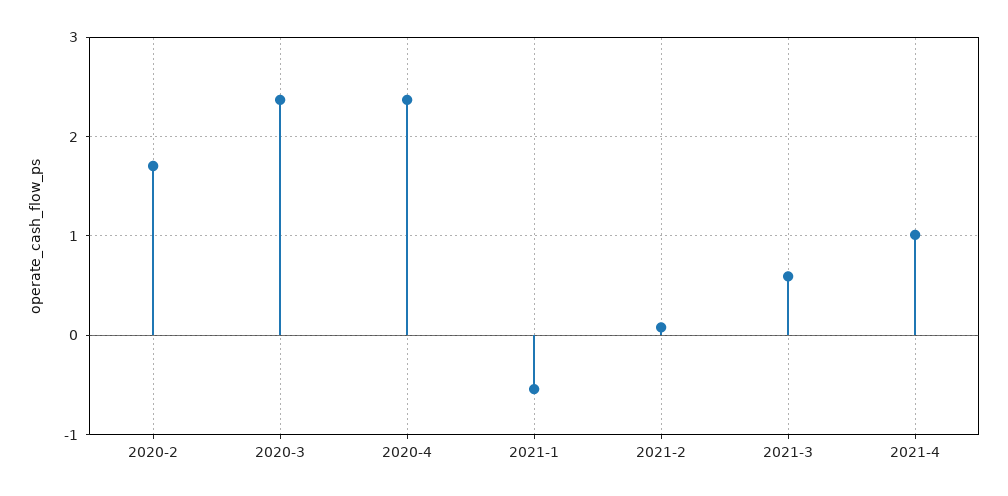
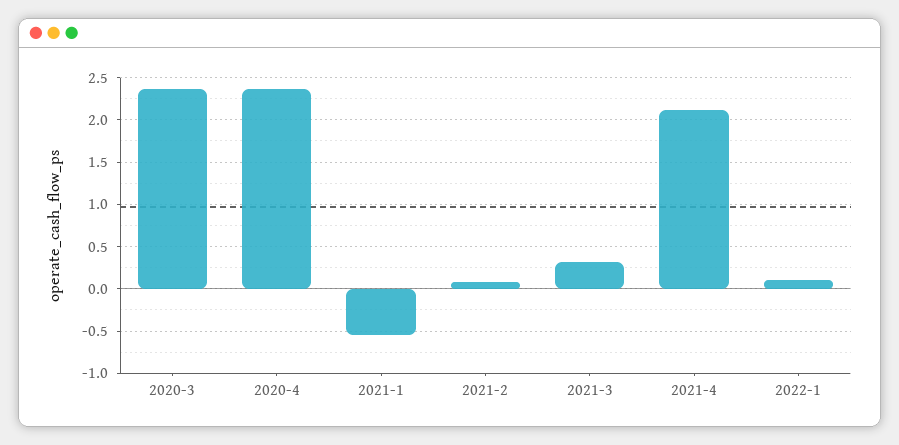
2020-2: 1.7 -> none
2021-3: 0.6 -> 0.3
2021-4: 1 -> 2.1
2022-1: none -> 0.1

